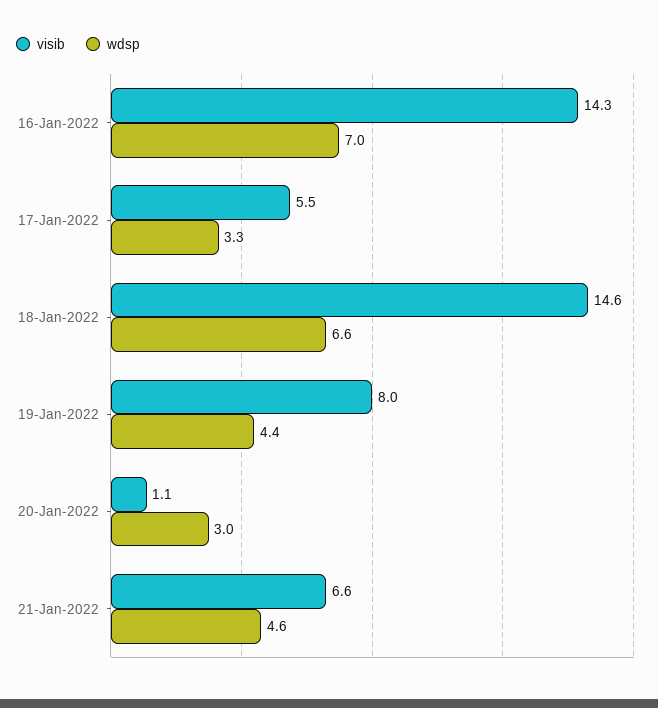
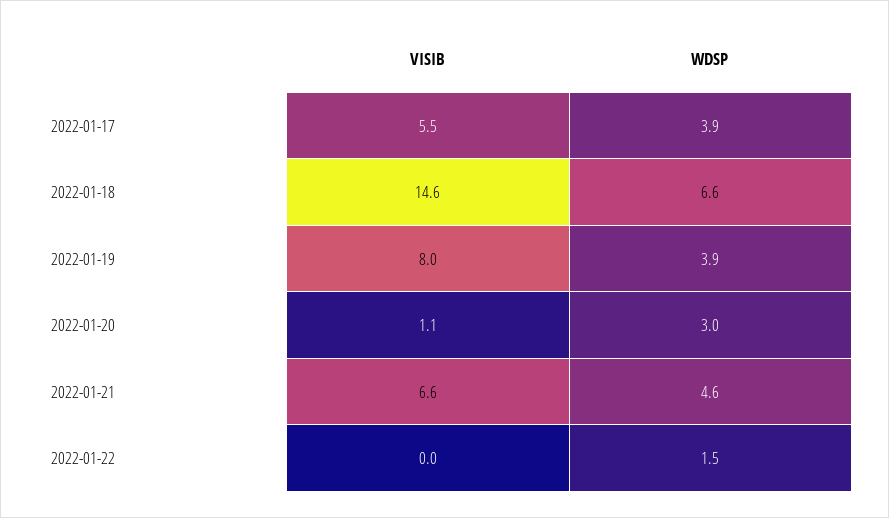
visib, 16-Jan-2022: 14.3 -> none
wdsp, 16-Jan-2022: 7 -> none
wdsp, 17-Jan-2022: 3.3 -> 3.9
wdsp, 19-Jan-2022: 4.4 -> 3.9
visib, 2022-01-22: none -> 0
wdsp, 2022-01-22: none -> 1.5

